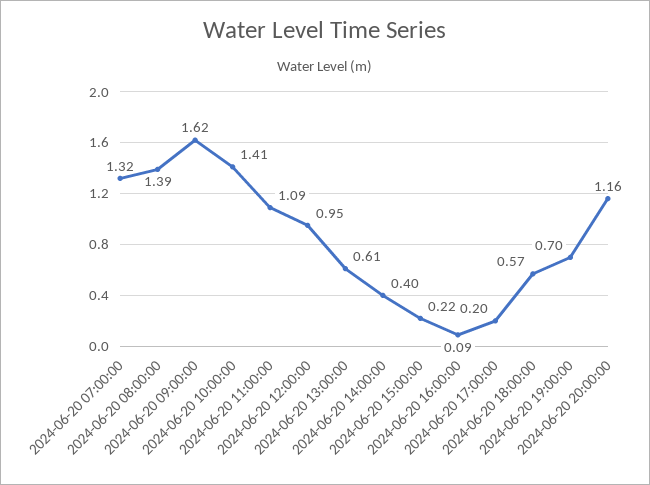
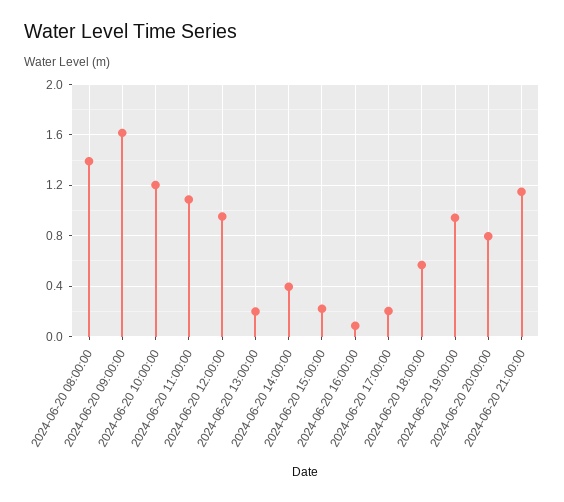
2024-06-20 07:00:00: 1.32 -> none
2024-06-20 10:00:00: 1.41 -> 1.2
2024-06-20 13:00:00: 0.61 -> 0.2
2024-06-20 19:00:00: 0.7 -> 0.95
2024-06-20 20:00:00: 1.16 -> 0.8
2024-06-20 21:00:00: none -> 1.15

